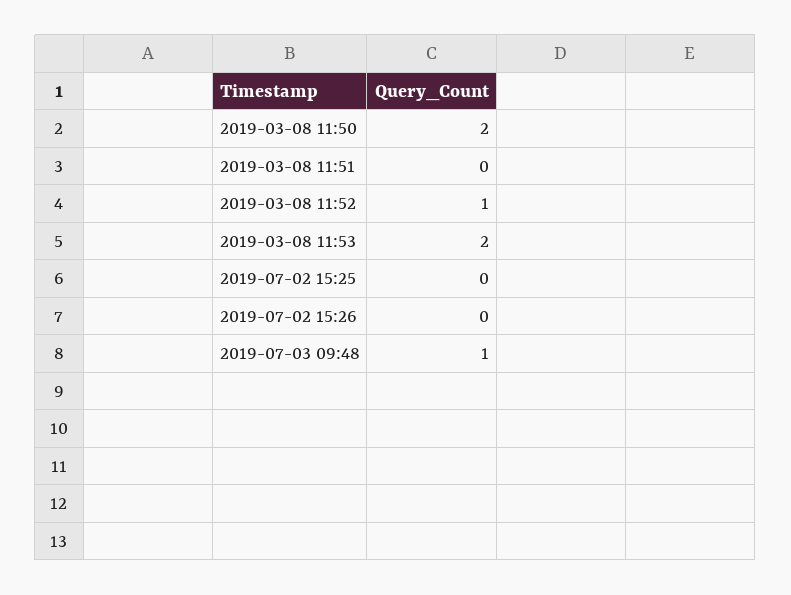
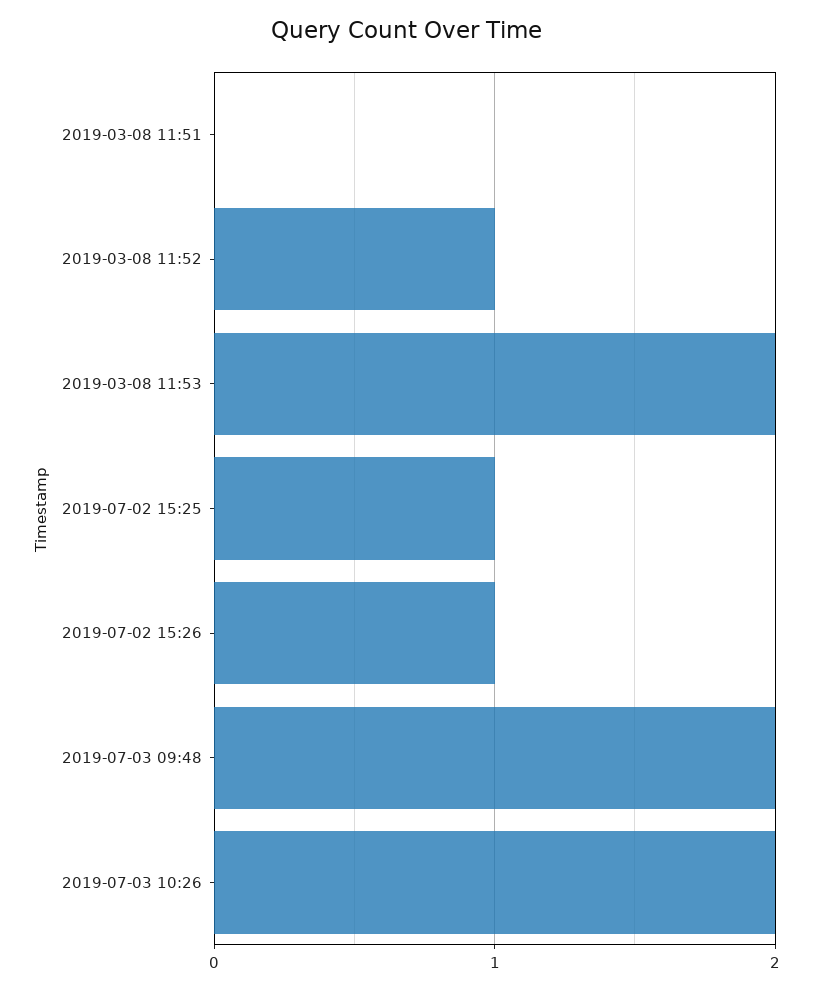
2019-03-08 11:50: 2 -> none
2019-07-02 15:25: 0 -> 1
2019-07-02 15:26: 0 -> 1
2019-07-03 09:48: 1 -> 2
2019-07-03 10:26: none -> 2

